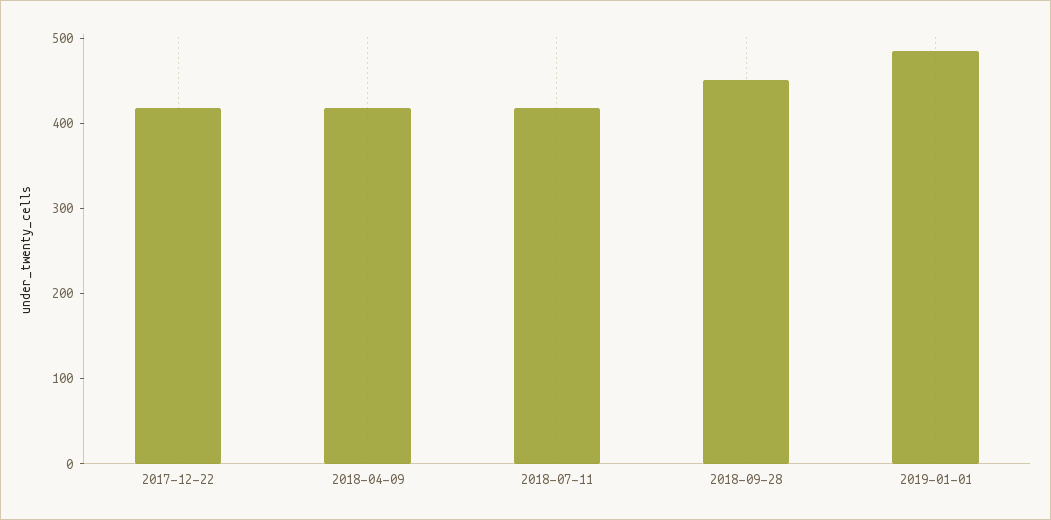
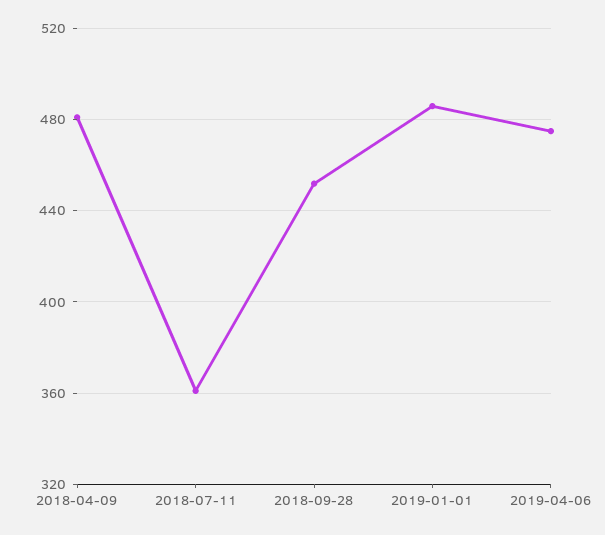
2017-12-22: 420 -> none
2018-04-09: 420 -> 480
2018-07-11: 420 -> 360
2019-04-06: none -> 475

